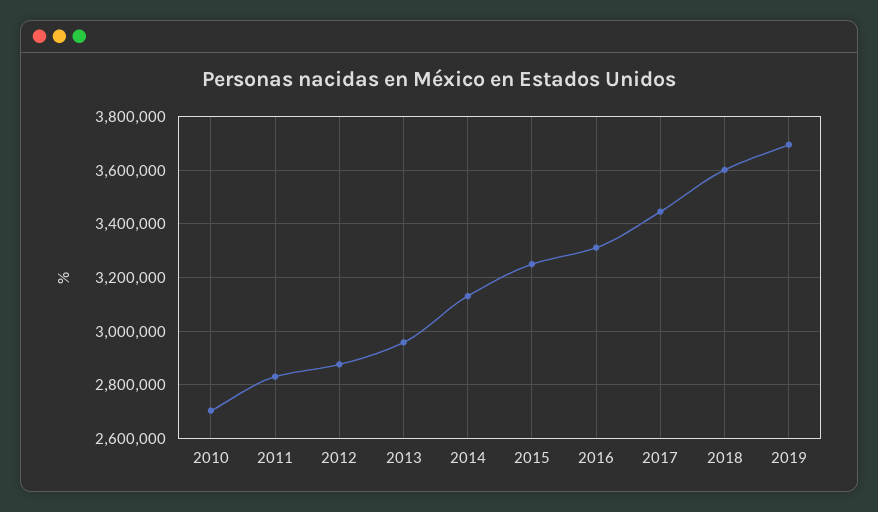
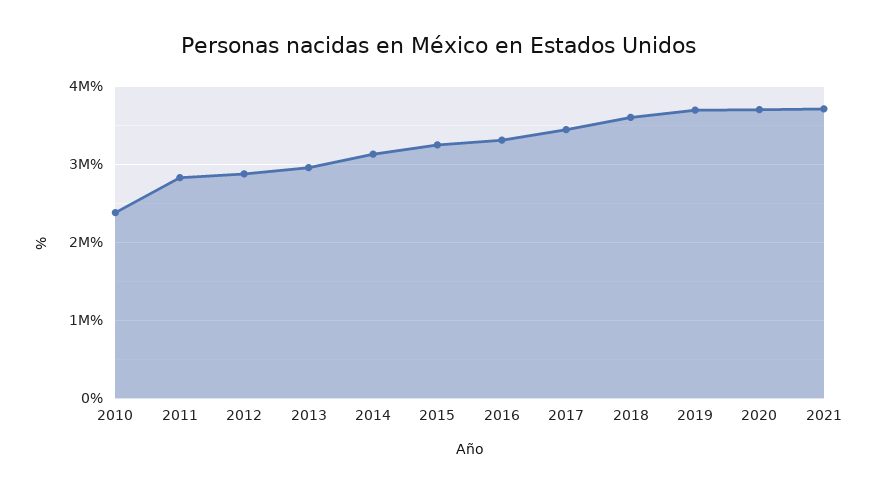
2010: 2700000 -> 2400000
2020: none -> 3700000
2021: none -> 3700000

